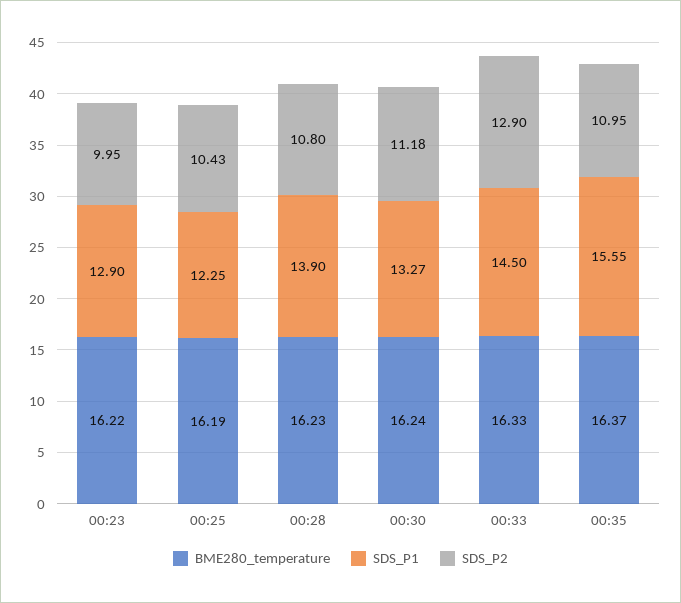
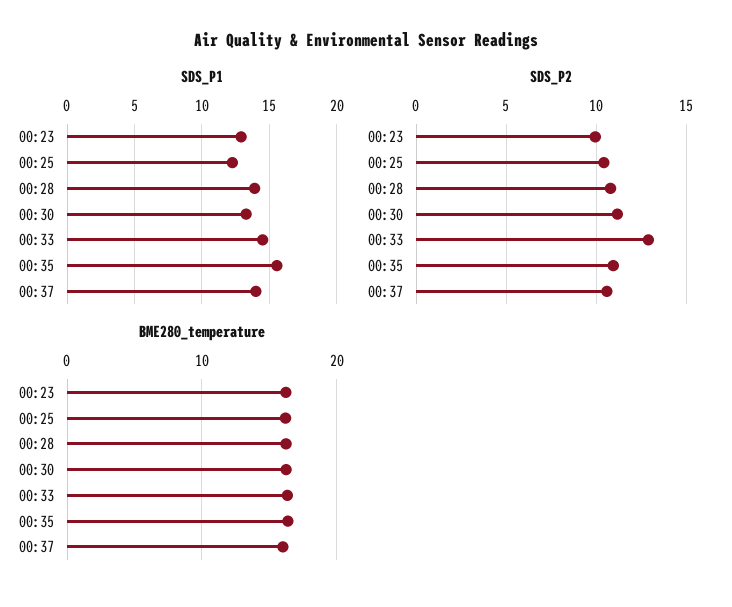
SDS_P1, 00:37: none -> 14
SDS_P2, 00:37: none -> 10.5
BME280_temperature, 00:37: none -> 16

